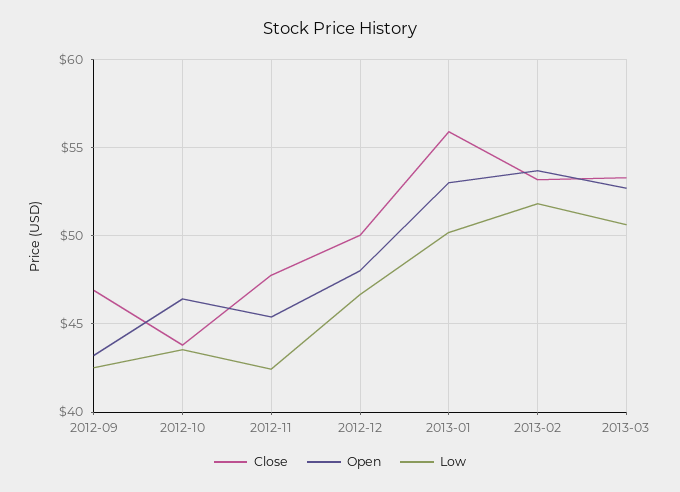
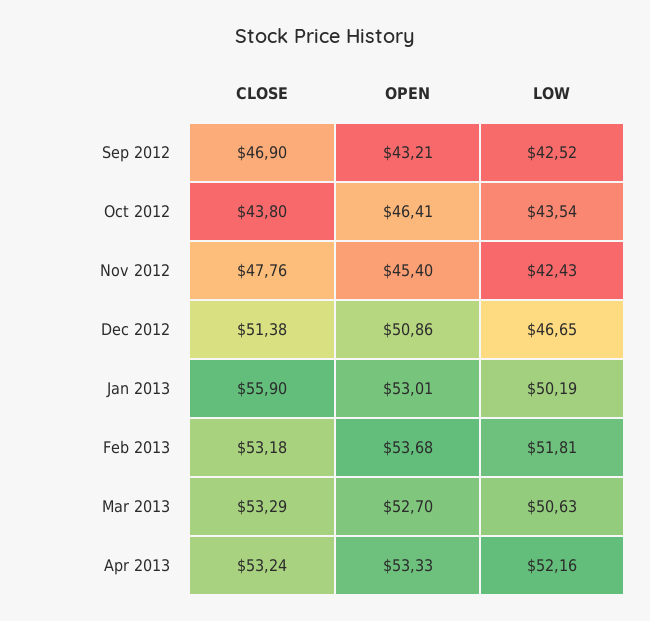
Close, 2012-12: 50 -> 51.38
Open, 2012-12: 48 -> 50.86
Close, Apr 2013: none -> 53.24
Open, Apr 2013: none -> 53.33
Low, Apr 2013: none -> 52.16

